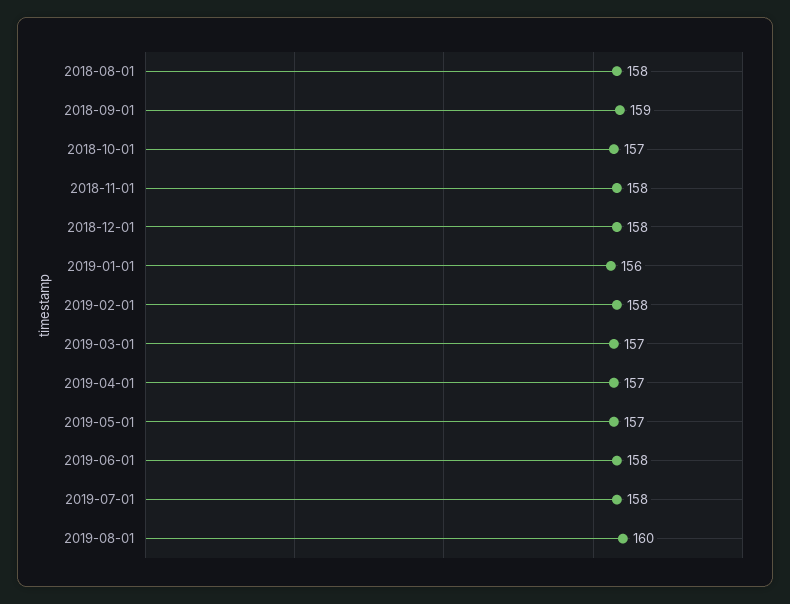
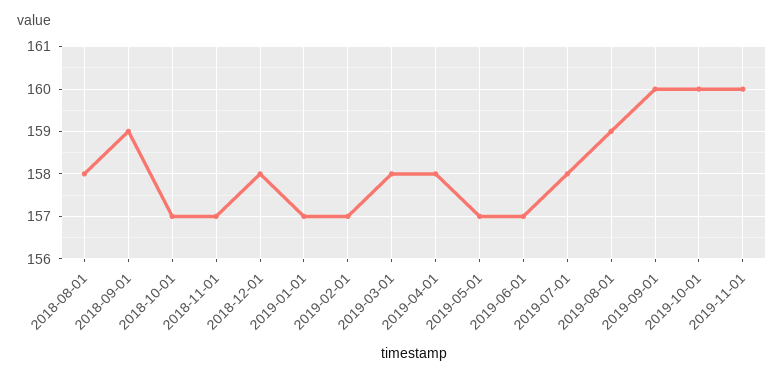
2018-11-01: 158 -> 157
2019-01-01: 156 -> 157
2019-02-01: 158 -> 157
2019-03-01: 157 -> 158
2019-04-01: 157 -> 158
2019-06-01: 158 -> 157
2019-08-01: 160 -> 159
2019-09-01: none -> 160
2019-10-01: none -> 160
2019-11-01: none -> 160

